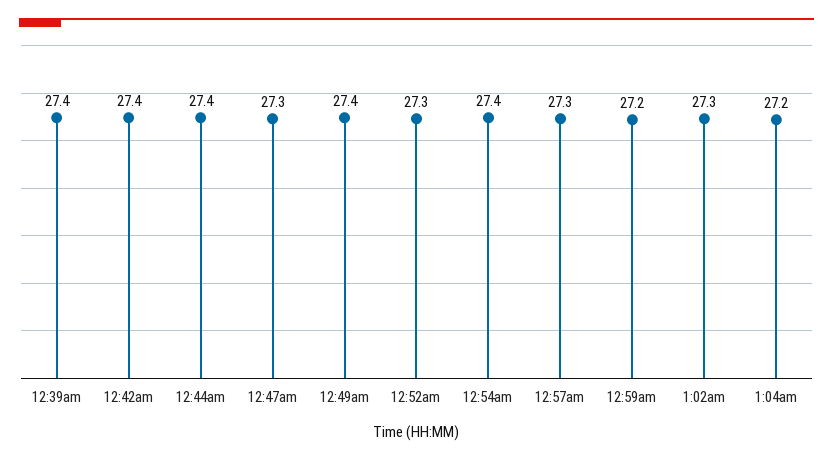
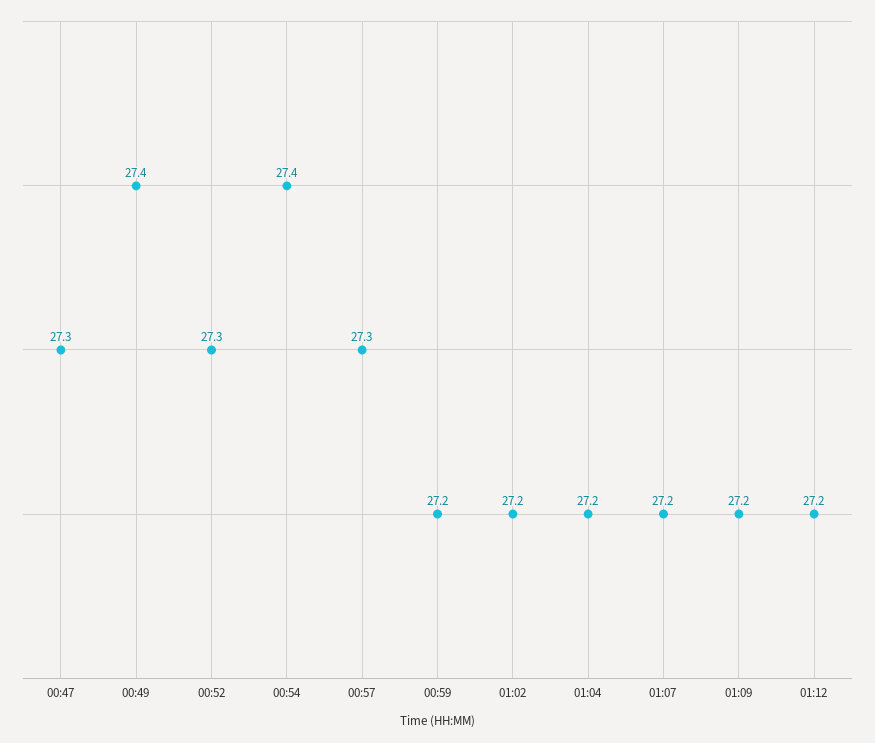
12:39am: 27.4 -> none
12:42am: 27.4 -> none
12:44am: 27.4 -> none
1:02am: 27.3 -> 27.2
01:07: none -> 27.2
01:09: none -> 27.2
01:12: none -> 27.2

